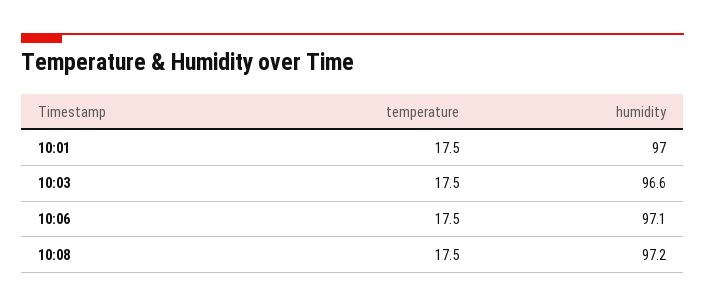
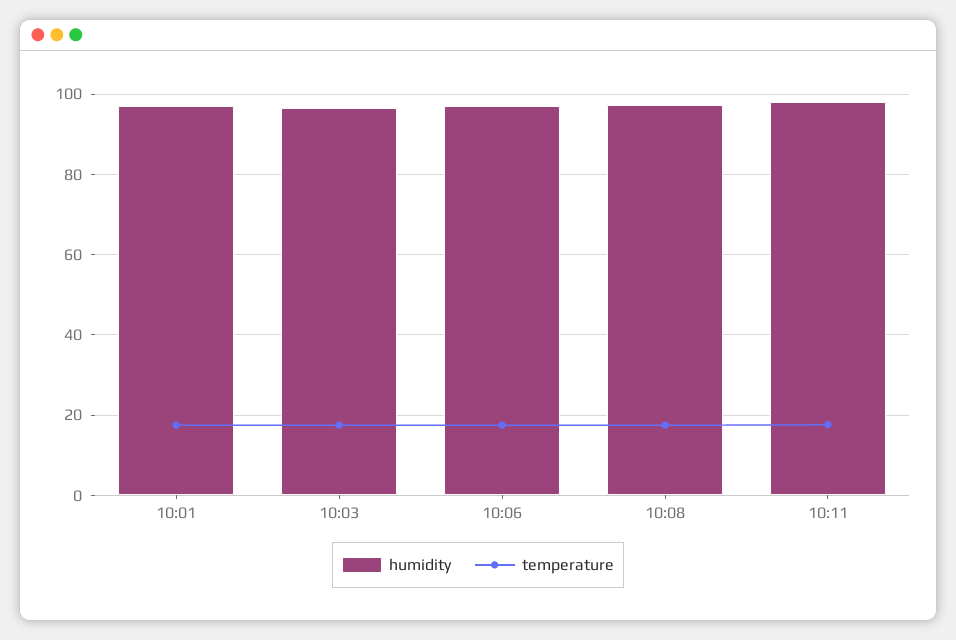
humidity, 10:11: none -> 98
temperature, 10:11: none -> 18

